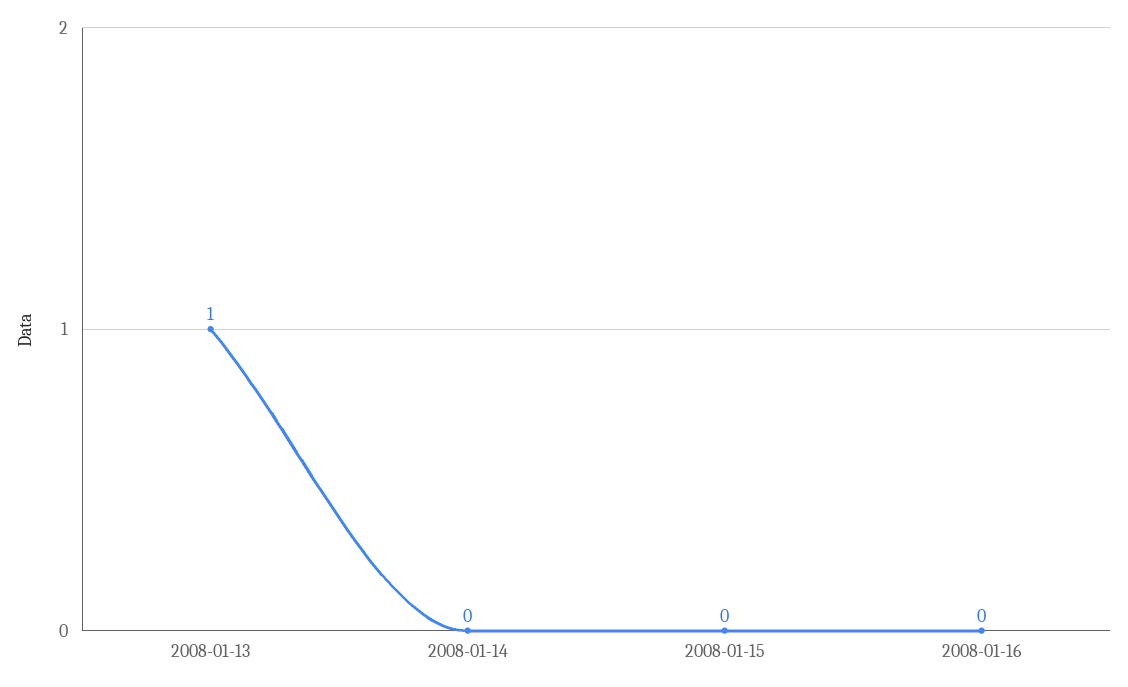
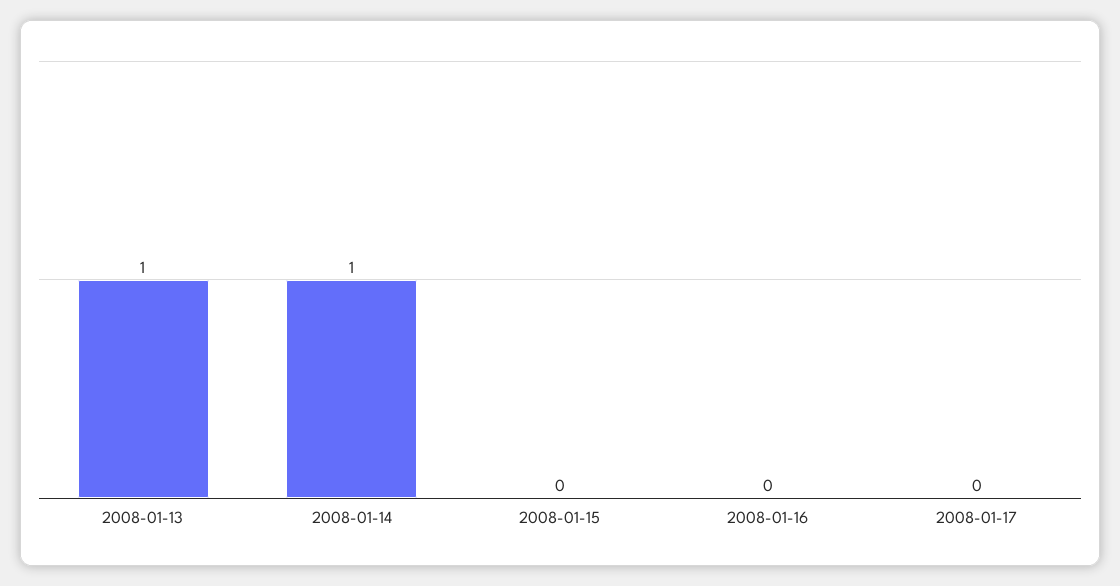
2008-01-14: 0 -> 1
2008-01-17: none -> 0

